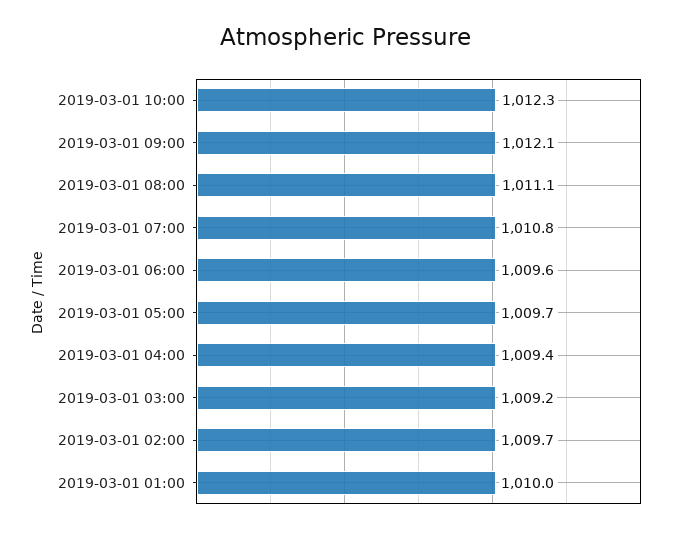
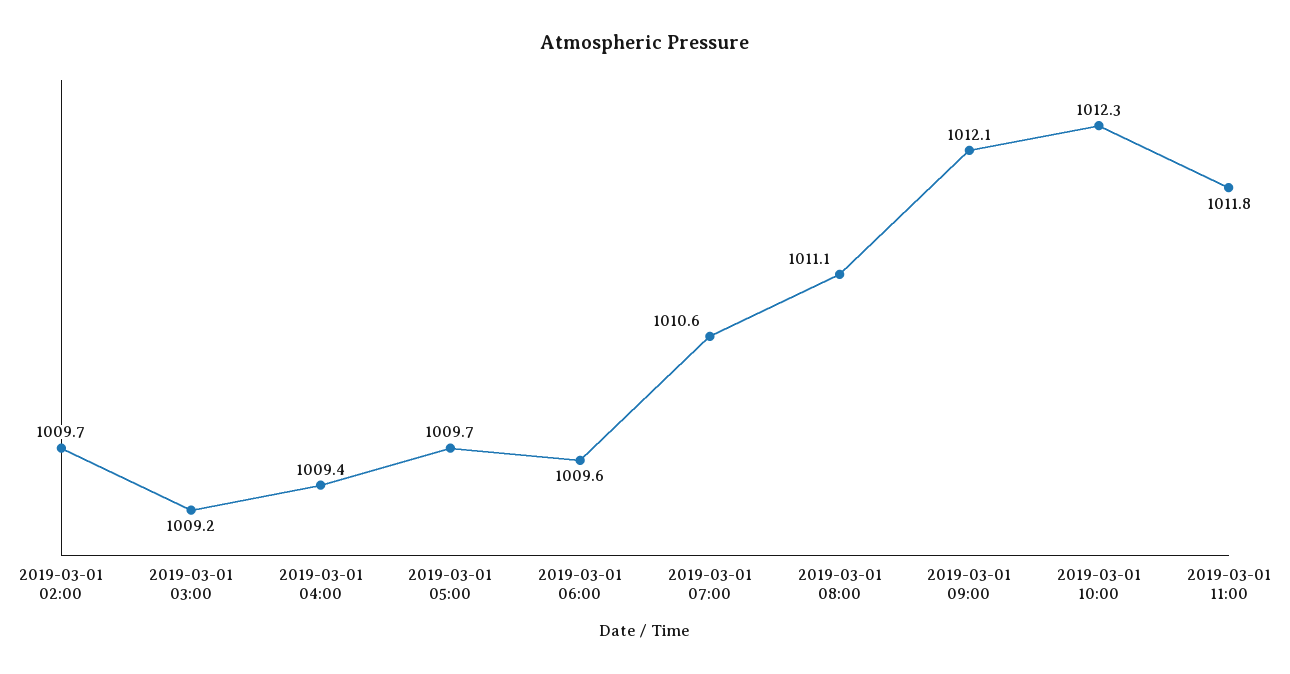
2019-03-01 07:00: 1010.8 -> 1010.6
2019-03-01 01:00: 1010 -> none
2019-03-01 11:00: none -> 1011.8

